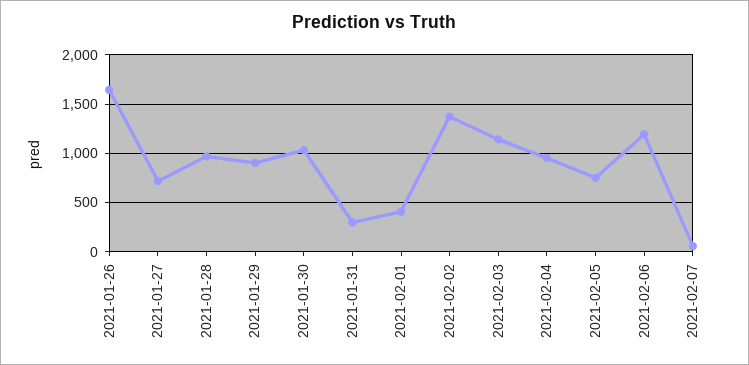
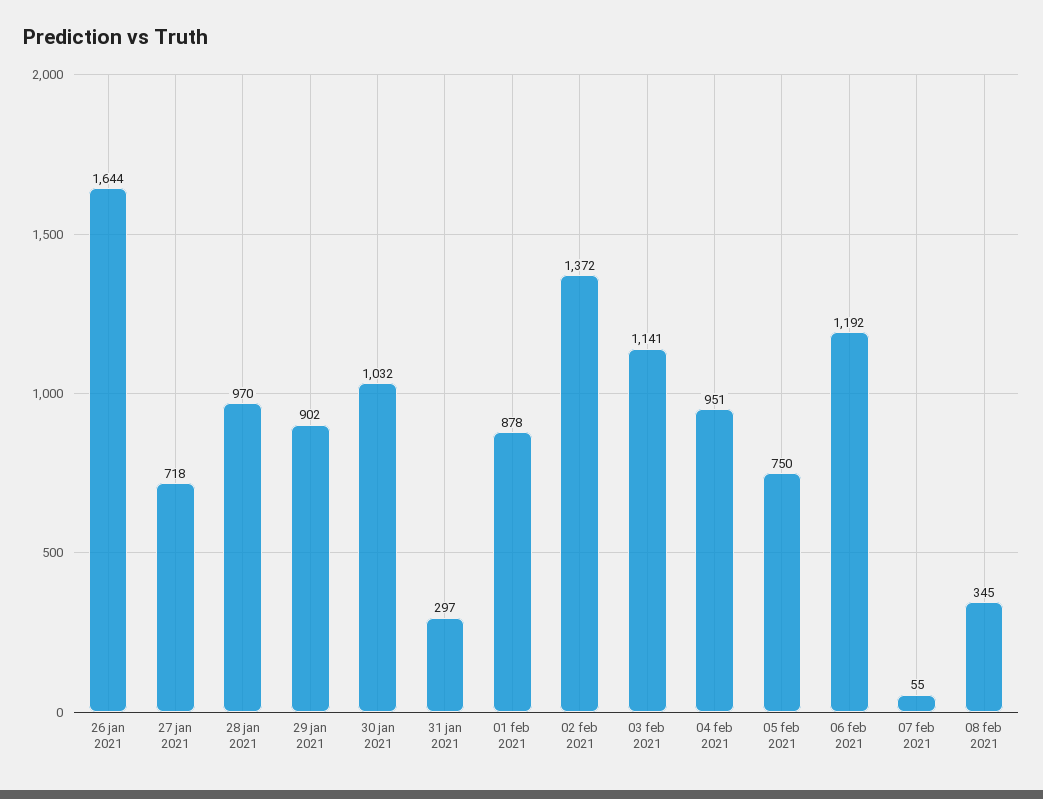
2021-02-01: 400 -> 878
08 feb 2021: none -> 345

